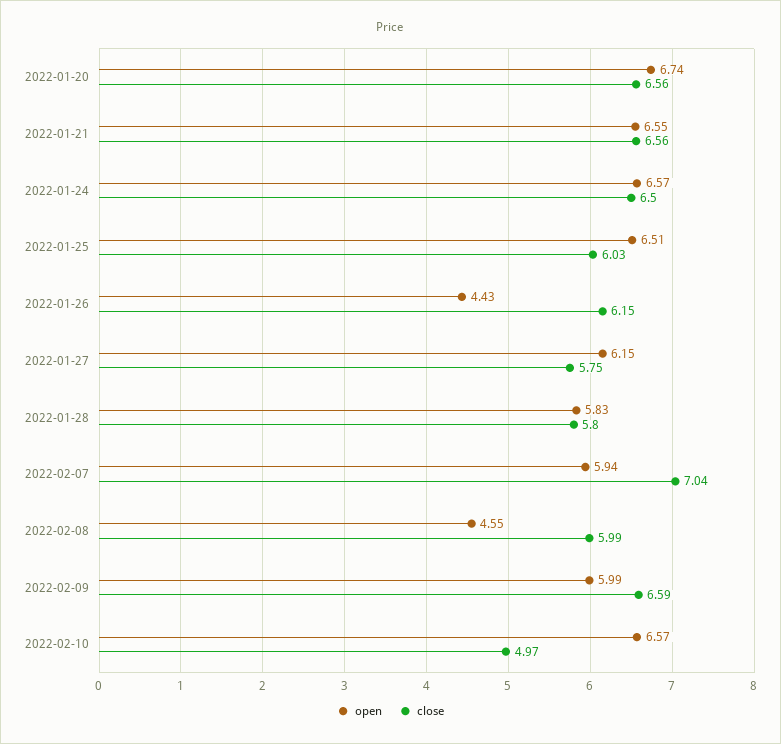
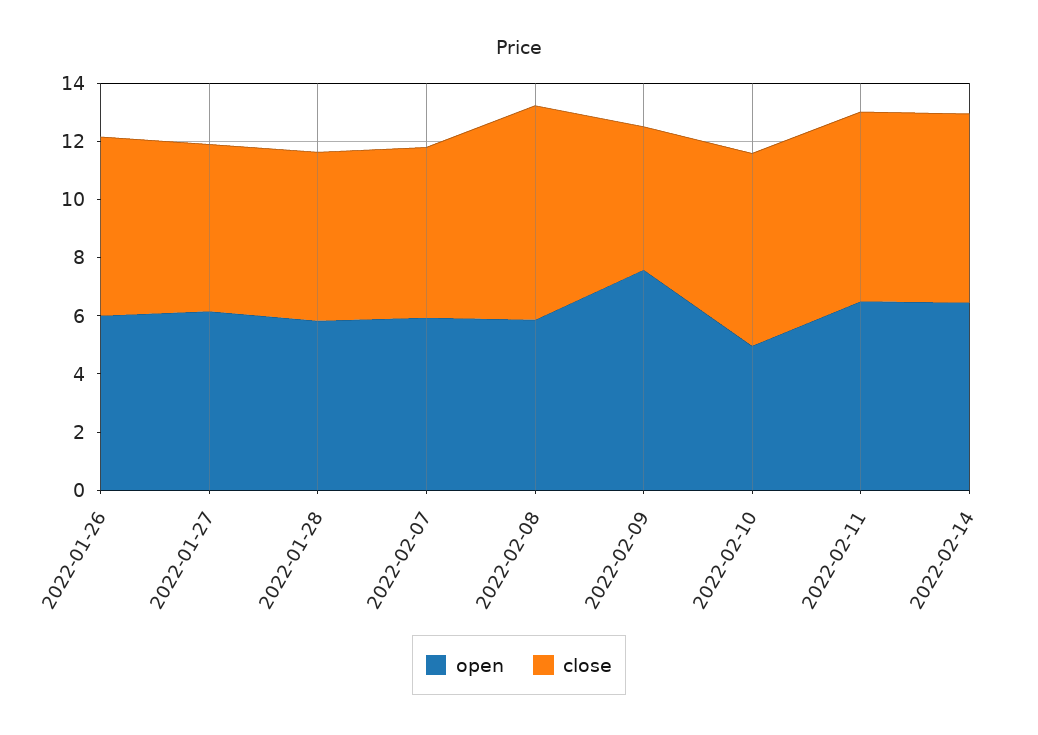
open, 2022-01-20: 6.74 -> none
close, 2022-01-20: 6.56 -> none
open, 2022-01-21: 6.55 -> none
close, 2022-01-21: 6.56 -> none
open, 2022-01-24: 6.57 -> none
close, 2022-01-24: 6.5 -> none
open, 2022-01-25: 6.51 -> none
close, 2022-01-25: 6.03 -> none
open, 2022-01-26: 4.43 -> 6
close, 2022-02-07: 7.04 -> 6
open, 2022-02-08: 4.55 -> 6
close, 2022-02-08: 5.99 -> 7.5
open, 2022-02-09: 5.99 -> 7.5
close, 2022-02-09: 6.59 -> 5
open, 2022-02-10: 6.57 -> 5
close, 2022-02-10: 4.97 -> 6.5
open, 2022-02-11: none -> 6.5
close, 2022-02-11: none -> 6.5
open, 2022-02-14: none -> 6.5
close, 2022-02-14: none -> 6.5

